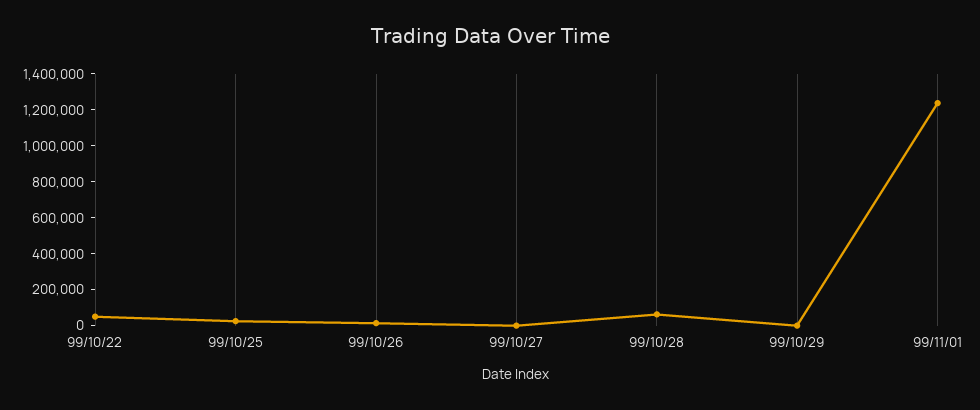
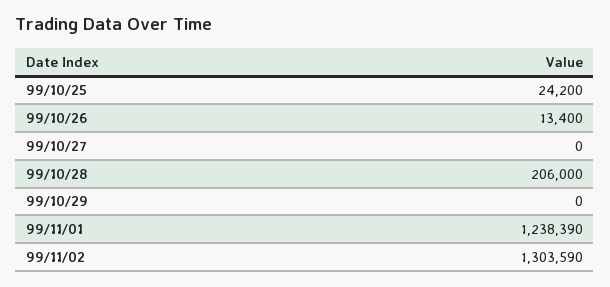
99/10/22: 50000 -> none
99/10/28: 50000 -> 206000
99/11/02: none -> 1303590

